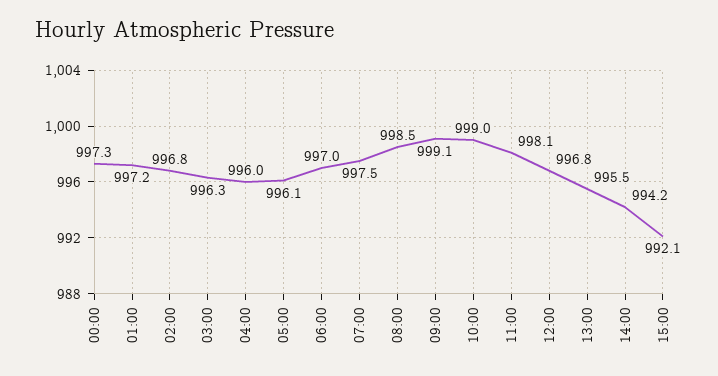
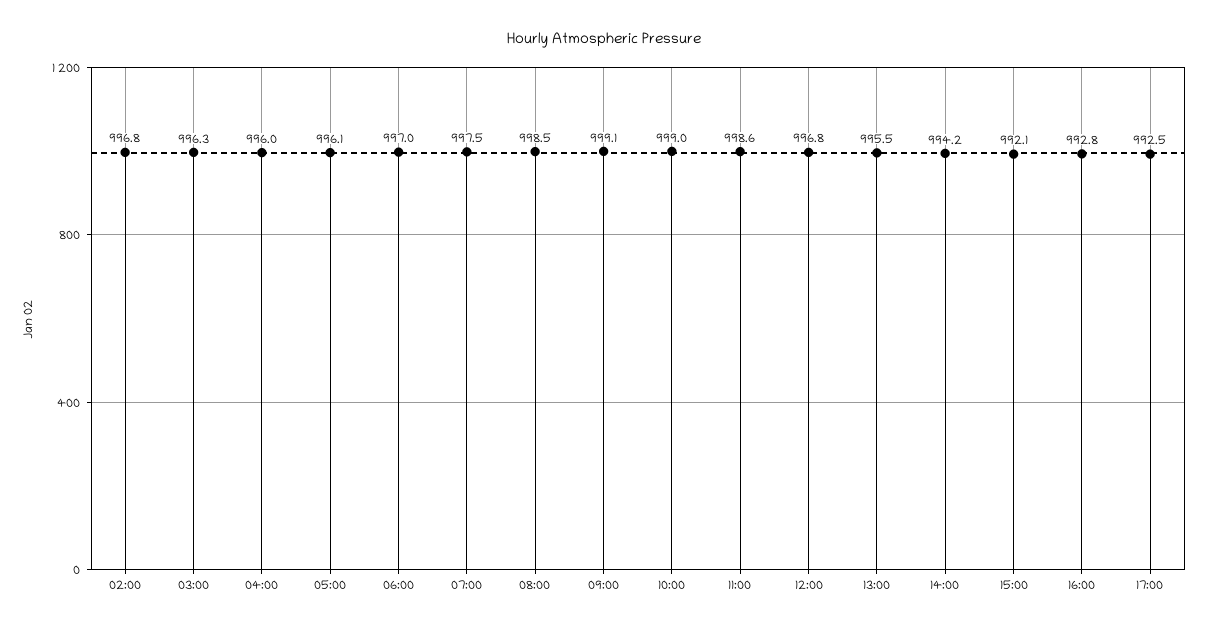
00:00: 997.3 -> none
01:00: 997.2 -> none
11:00: 998.1 -> 998.6
16:00: none -> 992.8
17:00: none -> 992.5

